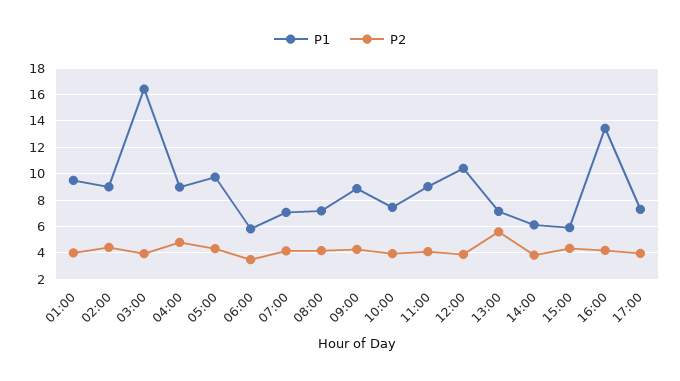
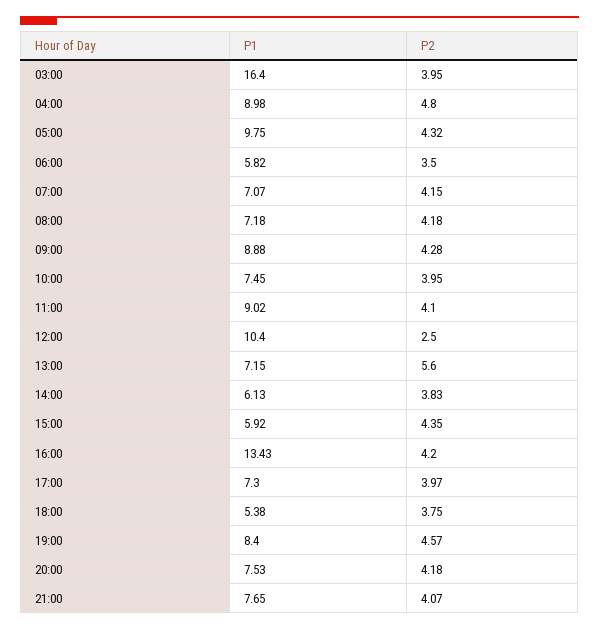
P1, 01:00: 9.5 -> none
P2, 01:00: 4 -> none
P1, 02:00: 9 -> none
P2, 02:00: 4.5 -> none
P2, 12:00: 4 -> 2.5
P1, 18:00: none -> 5.38
P2, 18:00: none -> 3.75
P1, 19:00: none -> 8.4
P2, 19:00: none -> 4.57
P1, 20:00: none -> 7.53
P2, 20:00: none -> 4.18
P1, 21:00: none -> 7.65
P2, 21:00: none -> 4.07

